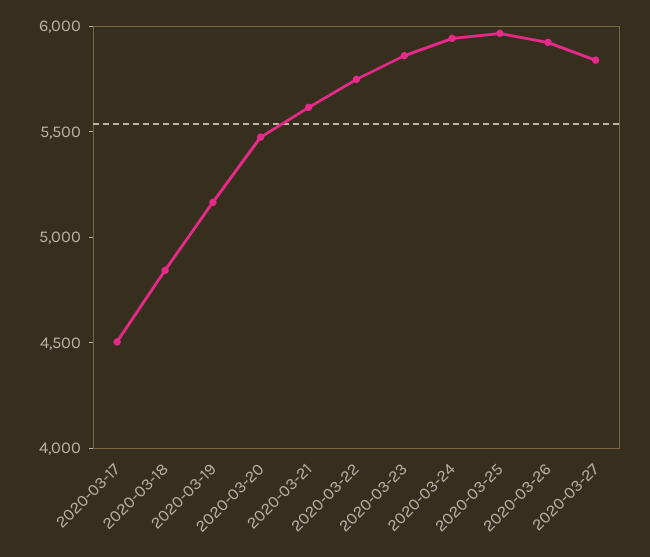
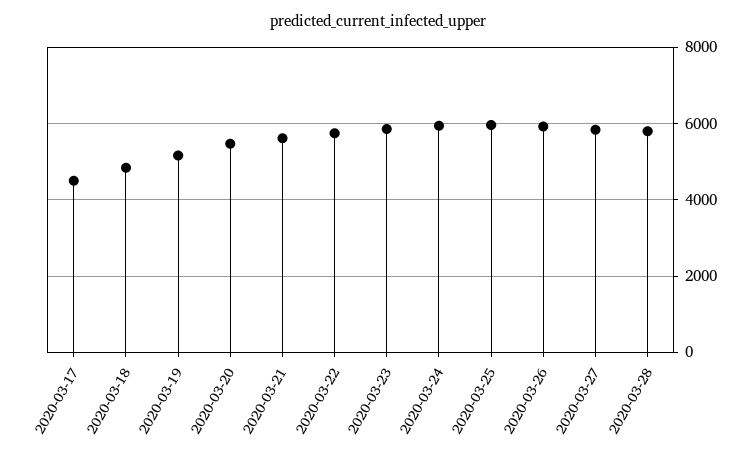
2020-03-28: none -> 5800

